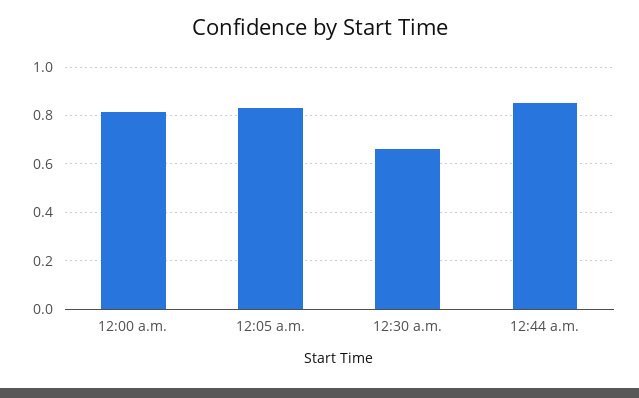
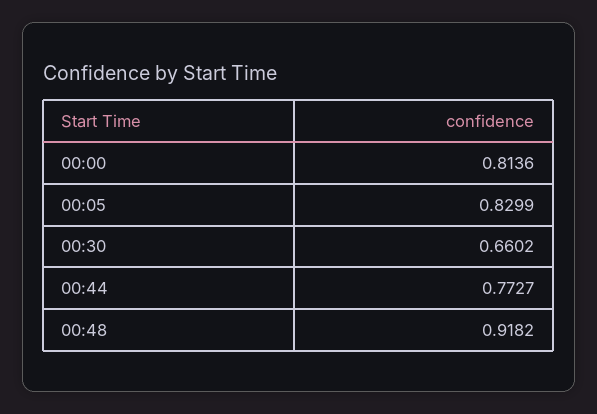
12:44 a.m.: 0.85 -> 0.7727
00:48: none -> 0.9182

